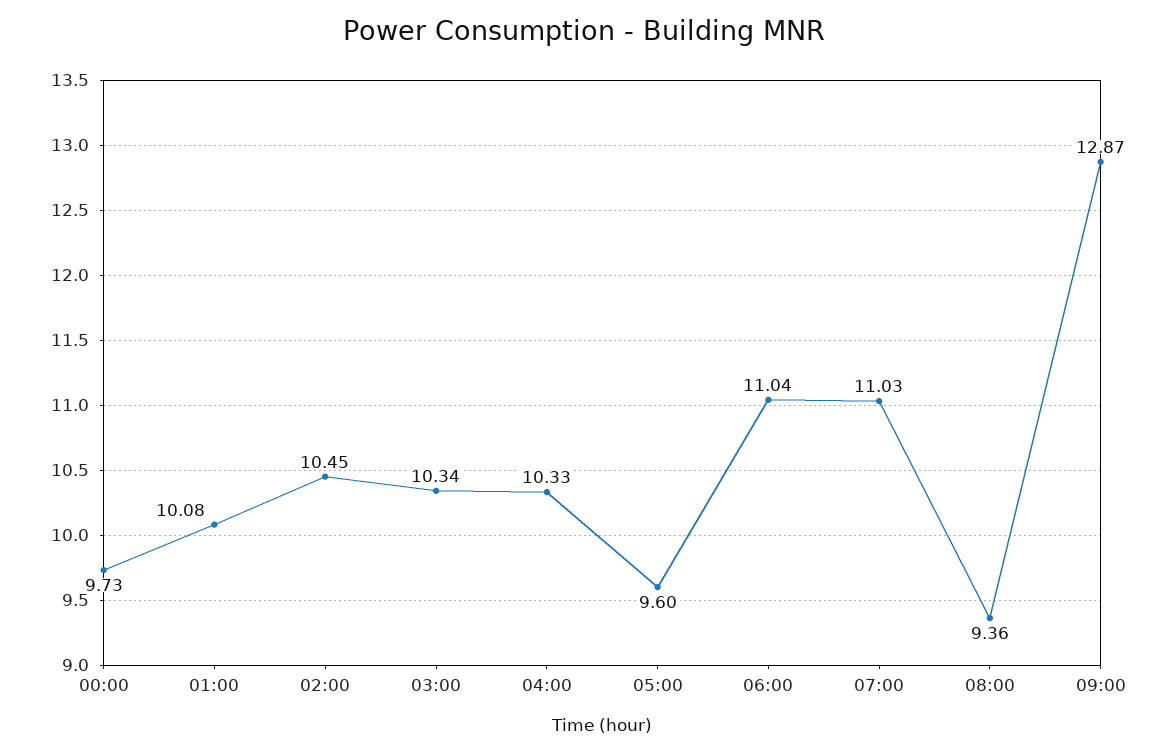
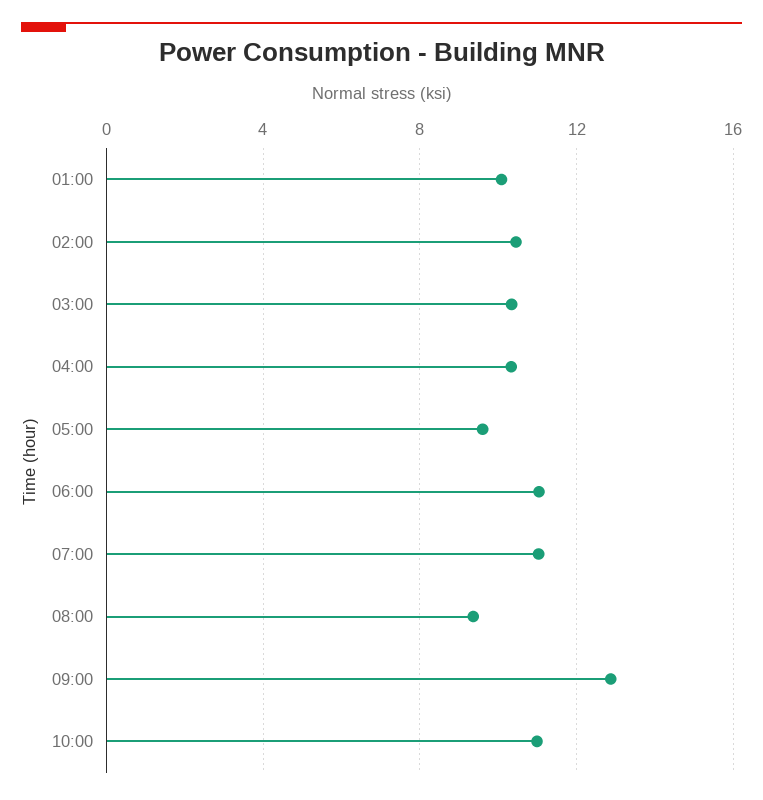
00:00: 9.73 -> none
10:00: none -> 11

